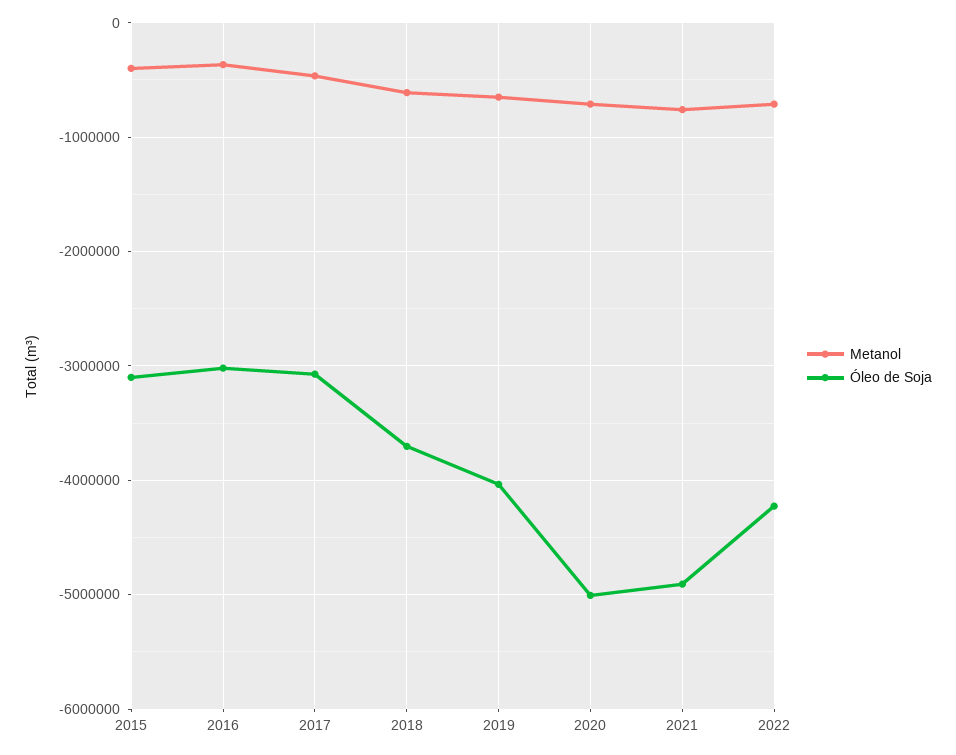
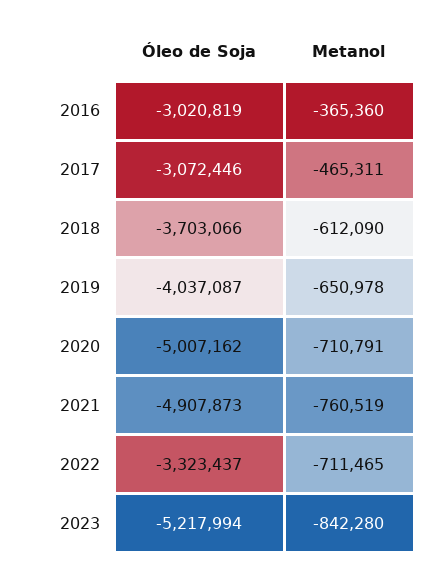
Metanol, 2015: -400000 -> none
Óleo de Soja, 2015: -3100000 -> none
Óleo de Soja, 2022: -4200000 -> -3323437
Óleo de Soja, 2023: none -> -5217994
Metanol, 2023: none -> -842280

